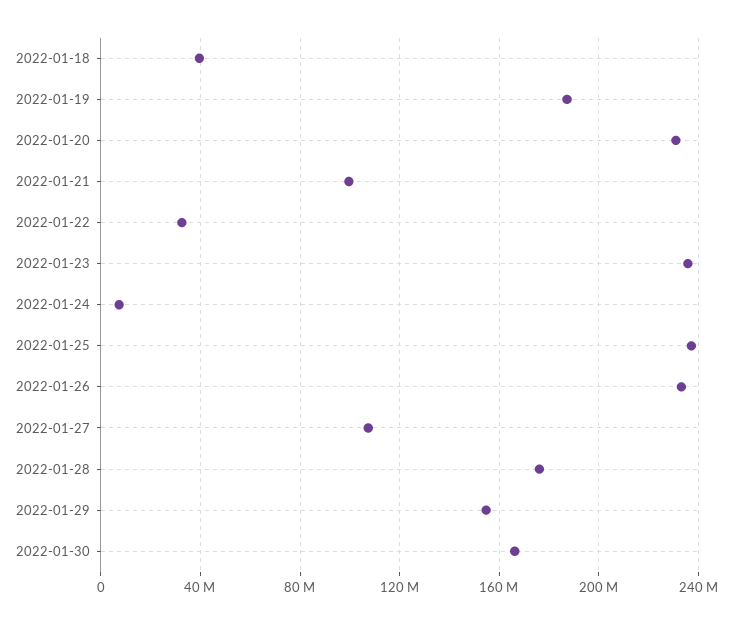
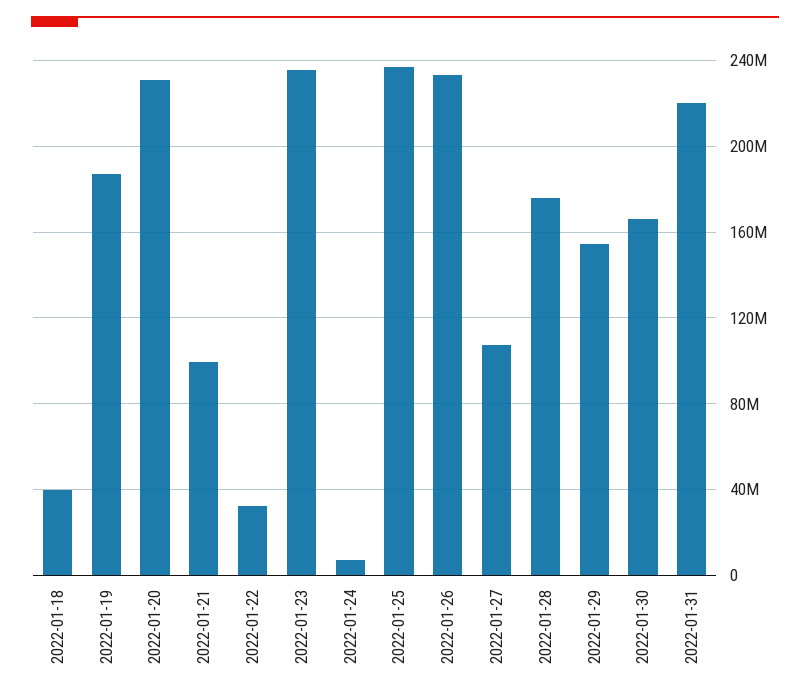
2022-01-31: none -> 220000000

